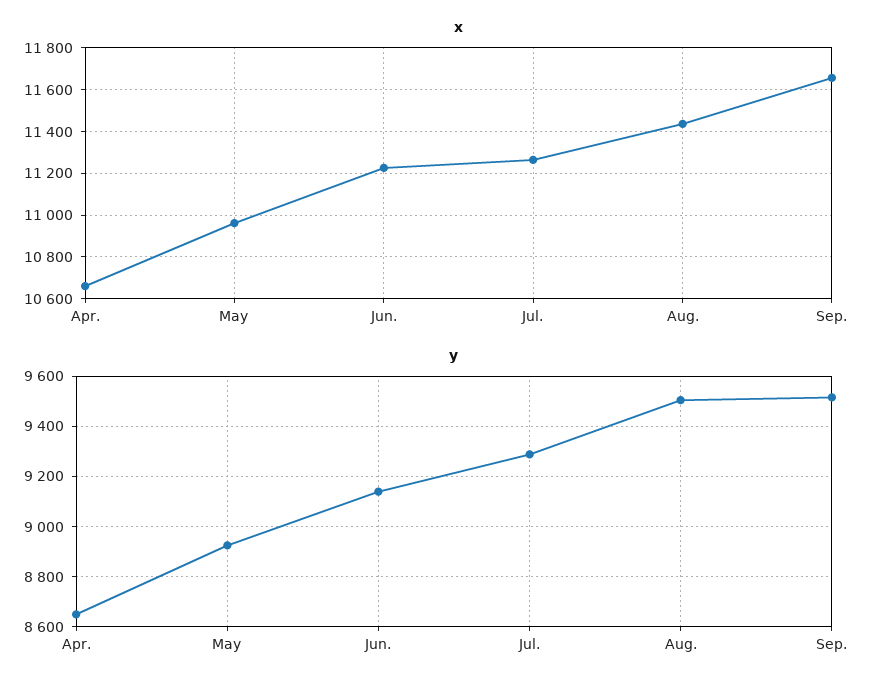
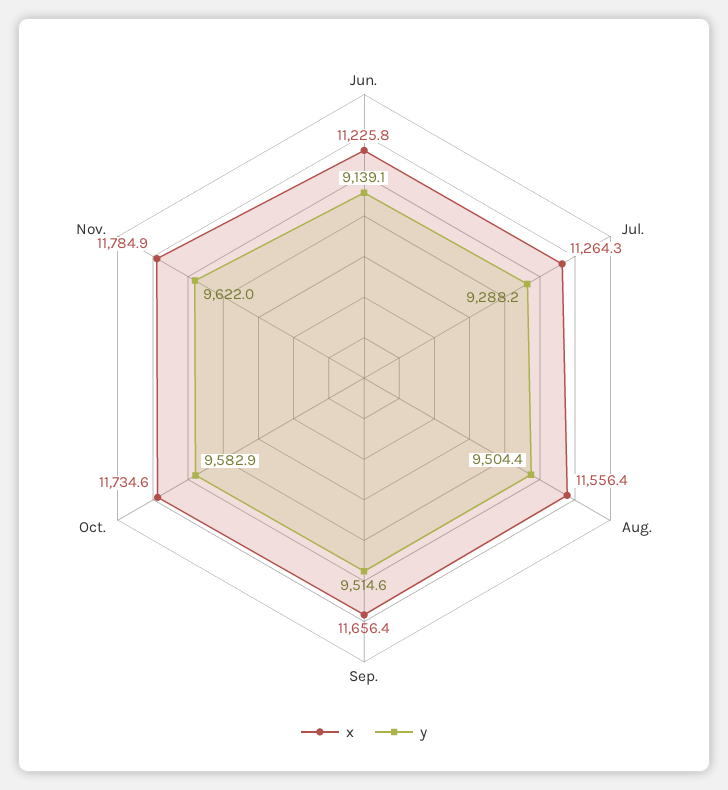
x, Apr.: 10650 -> none
x, May: 10950 -> none
x, Aug.: 11450 -> 11556.4
y, Apr.: 8650 -> none
y, May: 8925 -> none
x, Oct.: none -> 11734.6
y, Oct.: none -> 9582.9
x, Nov.: none -> 11784.9
y, Nov.: none -> 9622

